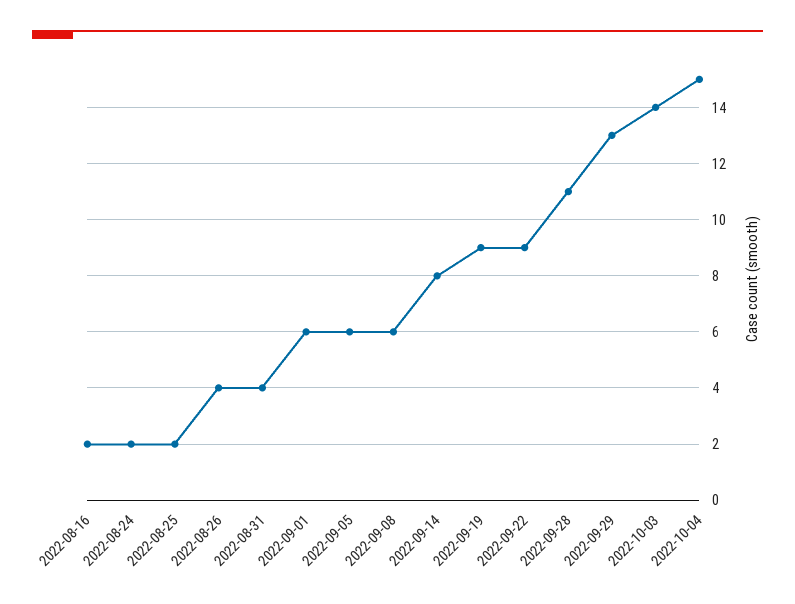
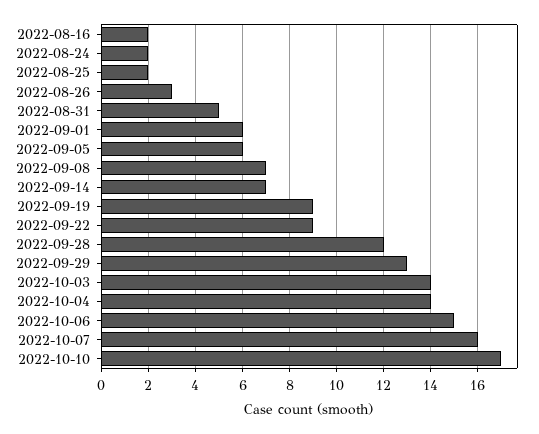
2022-08-26: 4 -> 3
2022-08-31: 4 -> 5
2022-09-08: 6 -> 7
2022-09-14: 8 -> 7
2022-09-28: 11 -> 12
2022-10-04: 15 -> 14
2022-10-06: none -> 15
2022-10-07: none -> 16
2022-10-10: none -> 17

